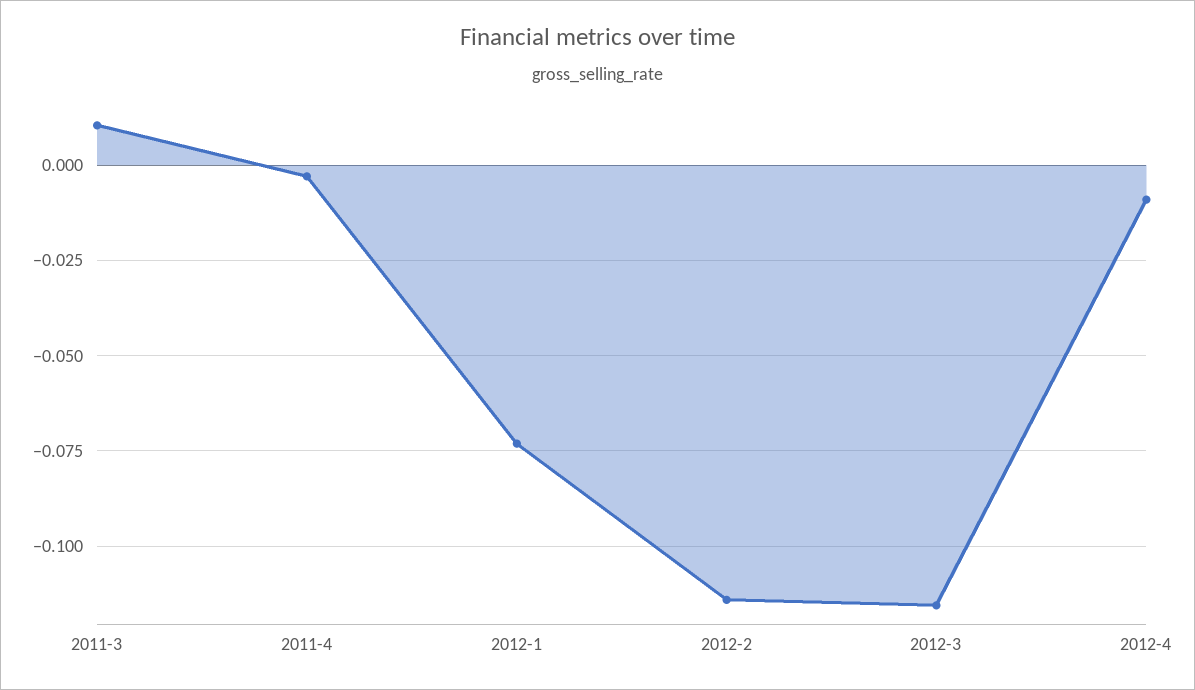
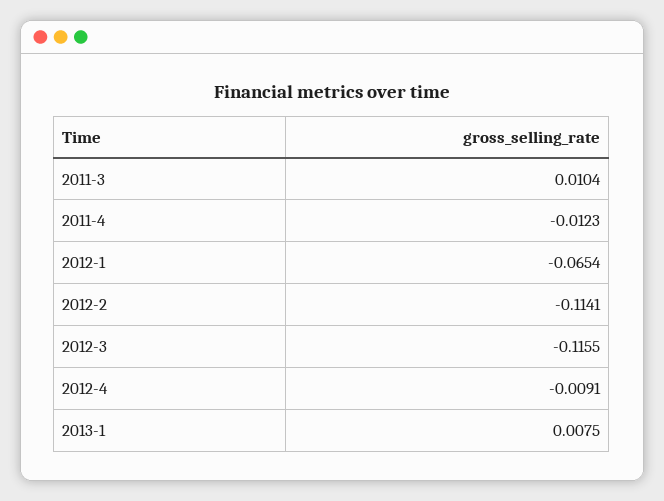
2011-4: -0.0025 -> -0.0123
2012-1: -0.0725 -> -0.0654
2013-1: none -> 0.0075

